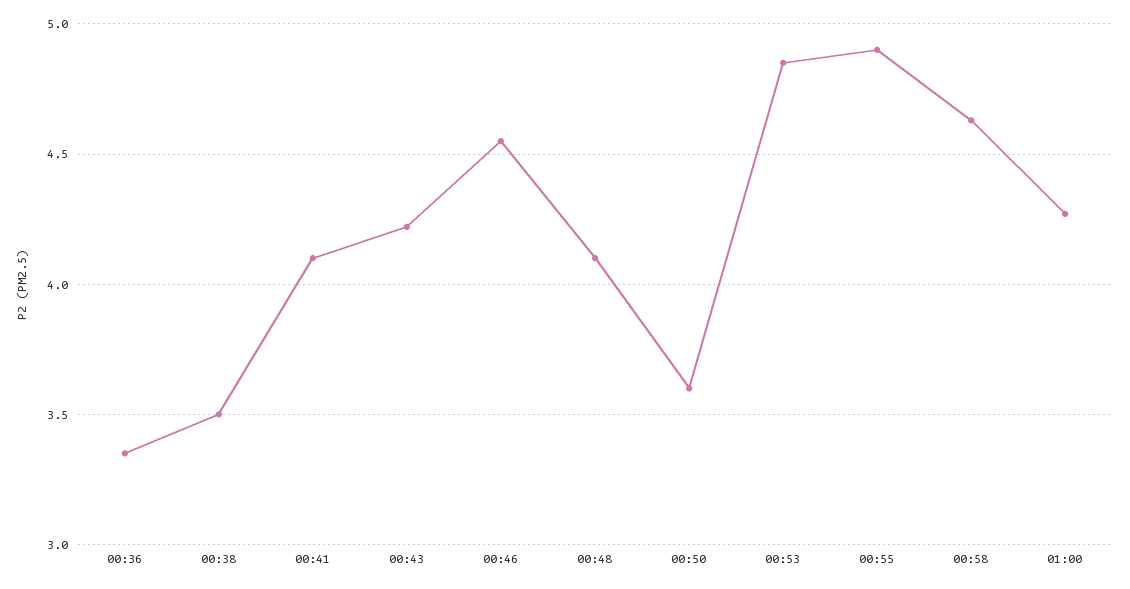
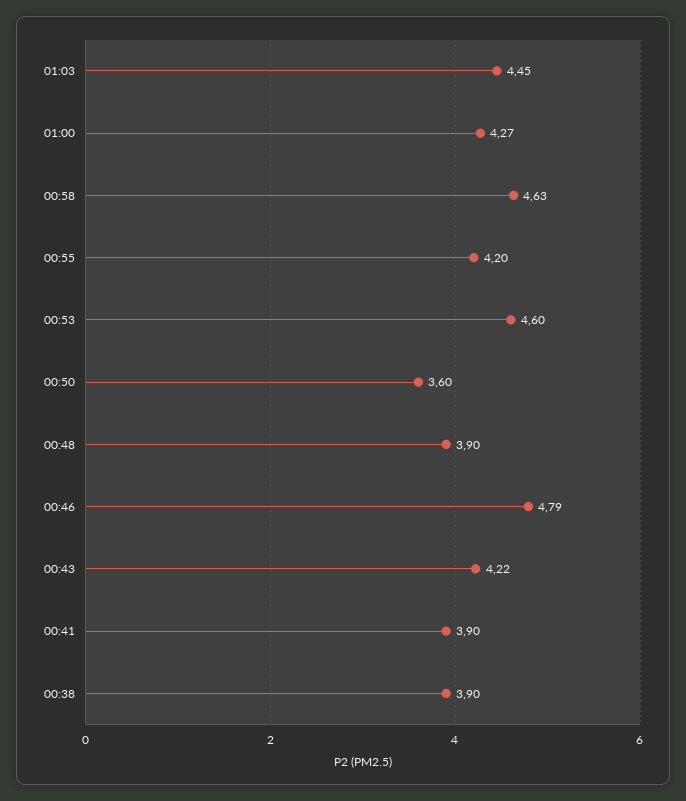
00:36: 3.35 -> none
00:38: 3.5 -> 3.9
00:41: 4.1 -> 3.9
00:46: 4.55 -> 4.79
00:48: 4.1 -> 3.9
00:53: 4.85 -> 4.6
00:55: 4.9 -> 4.2
01:03: none -> 4.45

